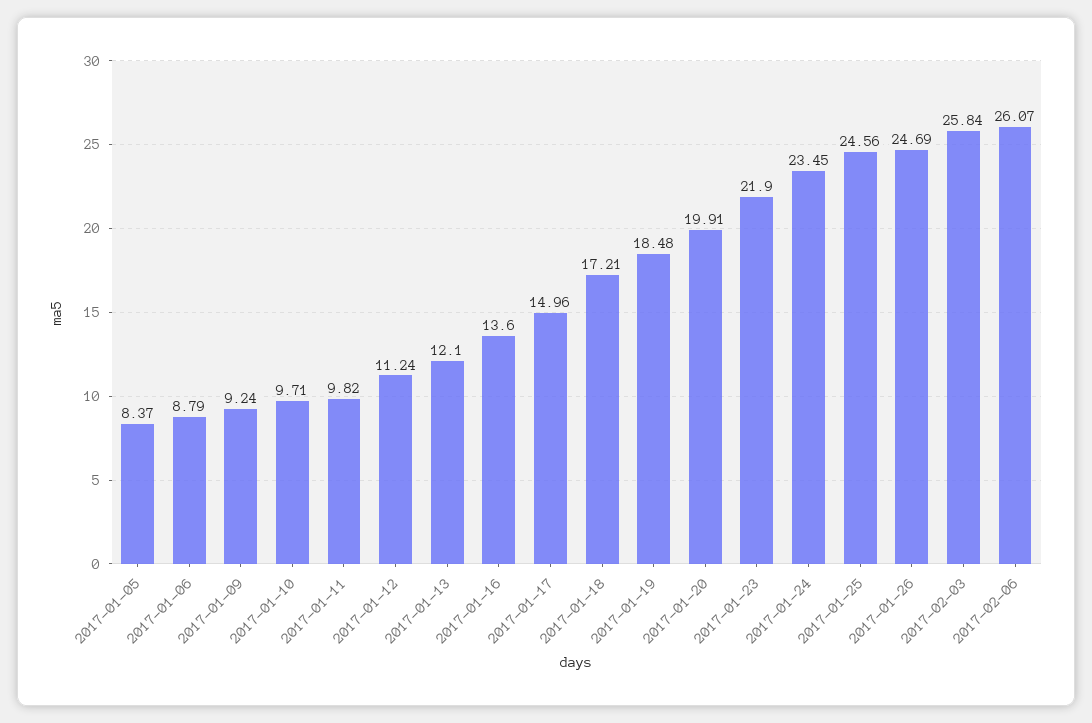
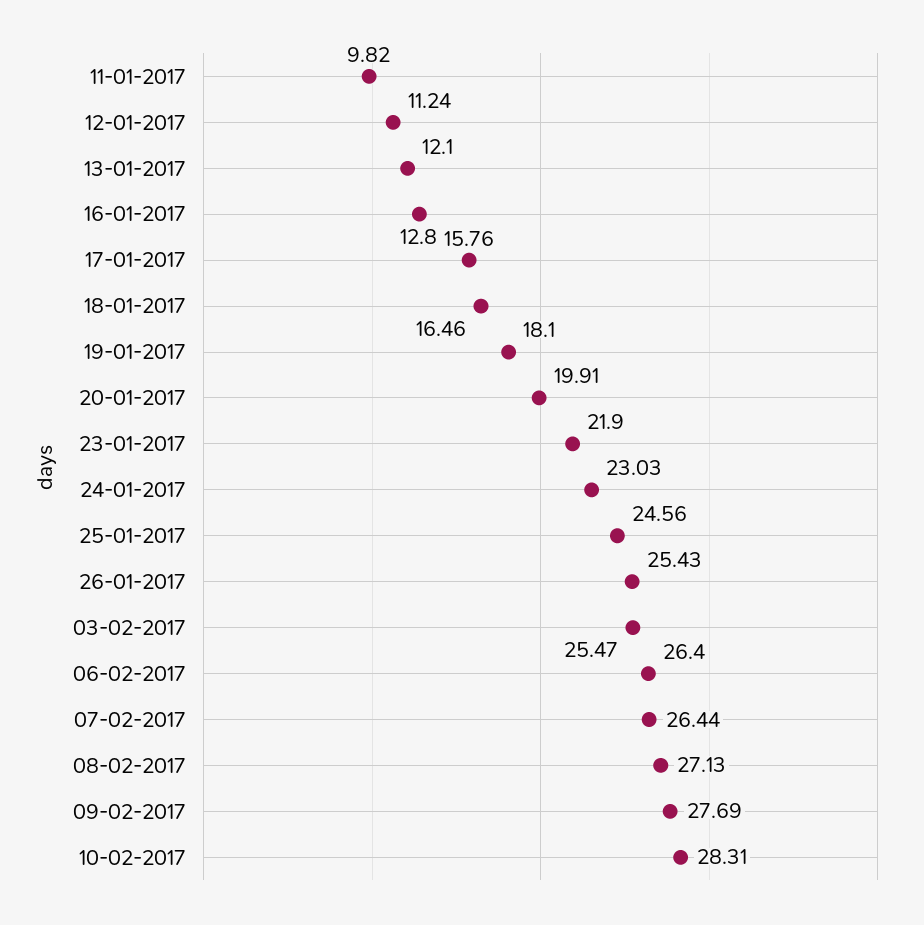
2017-01-05: 8.37 -> none
2017-01-06: 8.79 -> none
2017-01-09: 9.24 -> none
2017-01-10: 9.71 -> none
2017-01-16: 13.6 -> 12.8
2017-01-17: 14.96 -> 15.76
2017-01-18: 17.21 -> 16.46
2017-01-19: 18.48 -> 18.1
2017-01-24: 23.45 -> 23.03
2017-01-26: 24.69 -> 25.43
2017-02-03: 25.84 -> 25.47
2017-02-06: 26.07 -> 26.4
07-02-2017: none -> 26.44
08-02-2017: none -> 27.13
09-02-2017: none -> 27.69
10-02-2017: none -> 28.31

